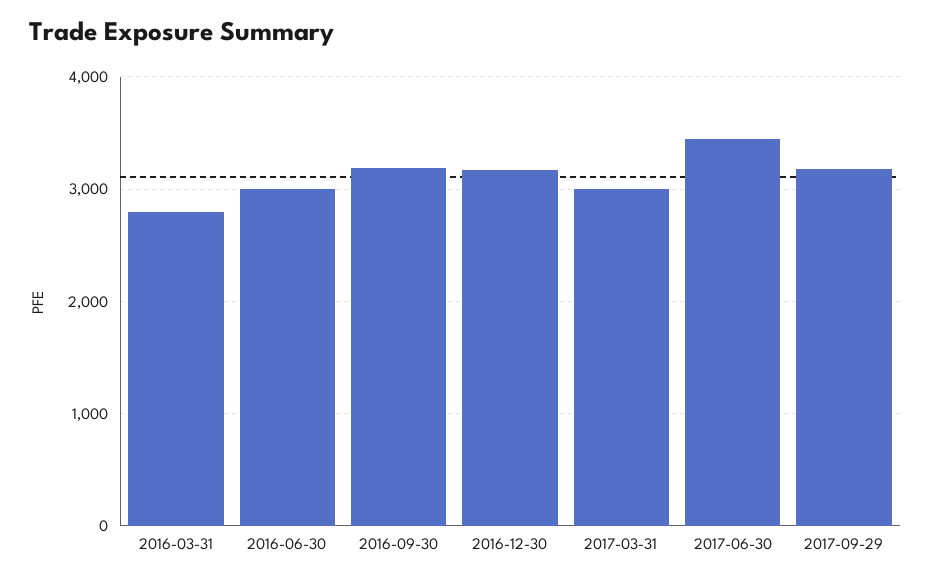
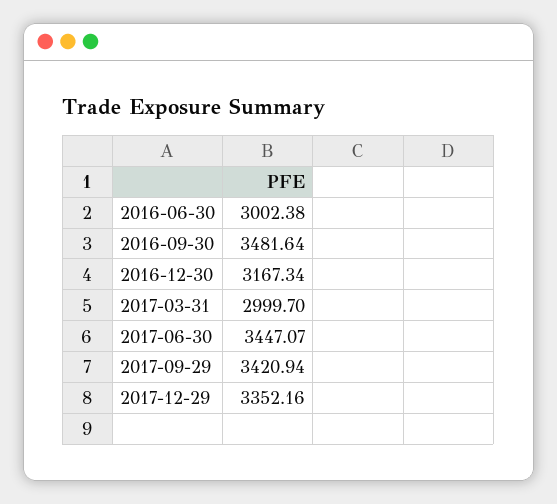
2016-03-31: 2800 -> none
2016-09-30: 3200 -> 3481.64
2017-09-29: 3200 -> 3420.94
2017-12-29: none -> 3352.16

